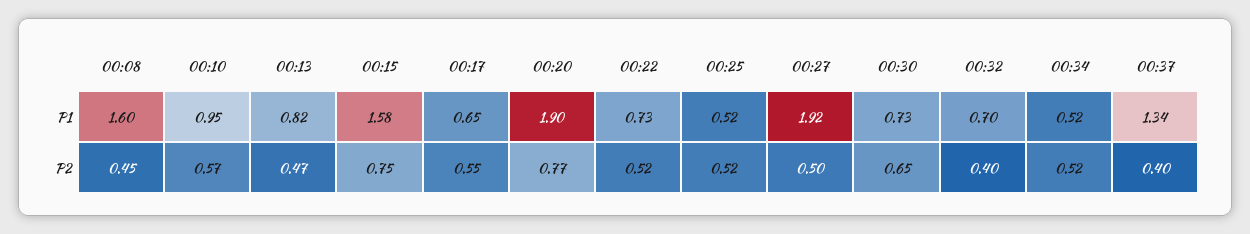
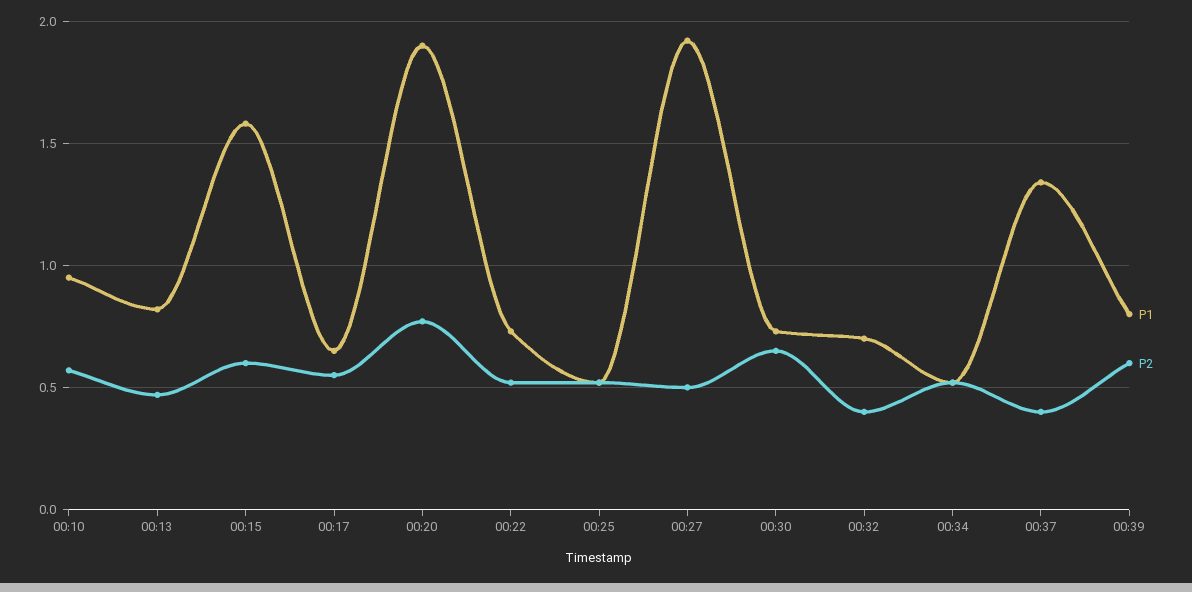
P1, 00:08: 1.6 -> none
P2, 00:08: 0.45 -> none
P2, 00:15: 0.75 -> 0.6
P1, 00:39: none -> 0.8
P2, 00:39: none -> 0.6

